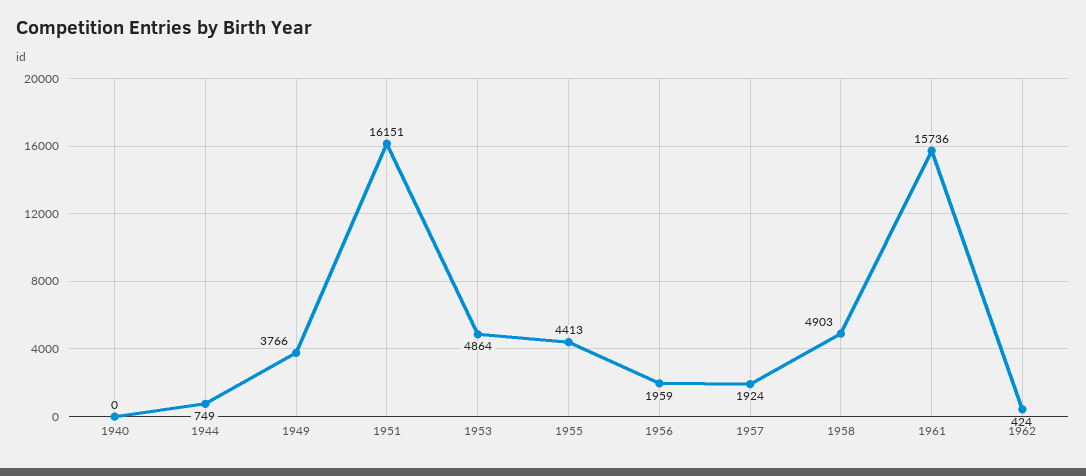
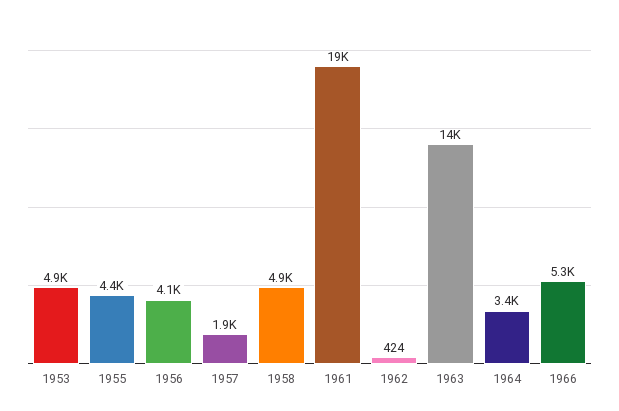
1940: 0 -> none
1944: 749 -> none
1949: 3766 -> none
1951: 16151 -> none
1956: 1959 -> 4100
1961: 15736 -> 19000
1963: none -> 14000
1964: none -> 3400
1966: none -> 5300

